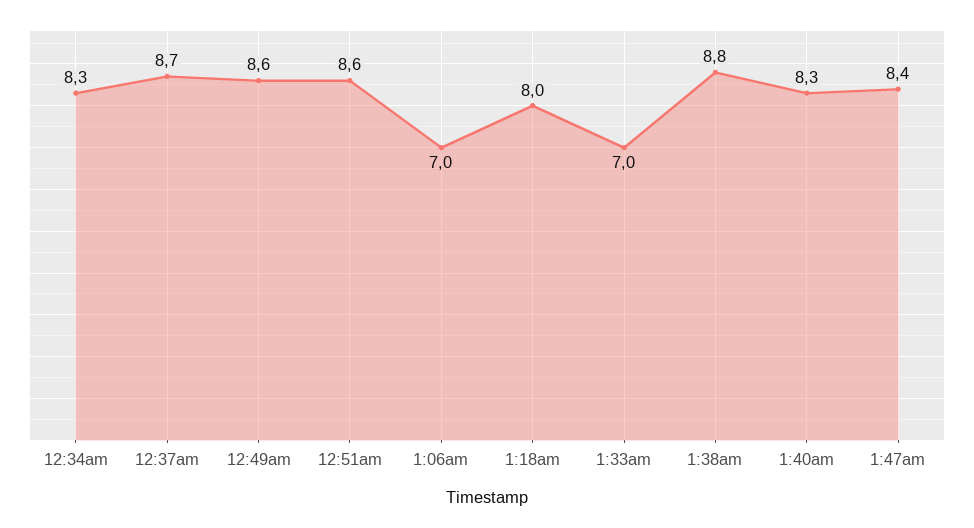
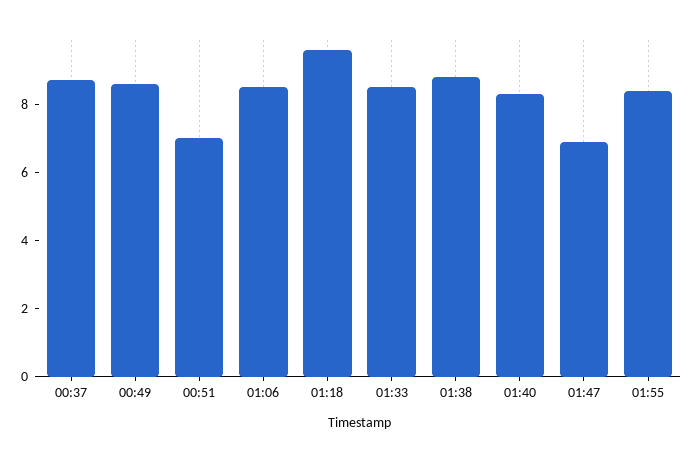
12:34am: 8.3 -> none
12:51am: 8.6 -> 7
1:06am: 7 -> 8.5
1:18am: 8 -> 9.5
1:33am: 7 -> 8.5
1:47am: 8.4 -> 7
01:55: none -> 8.5

